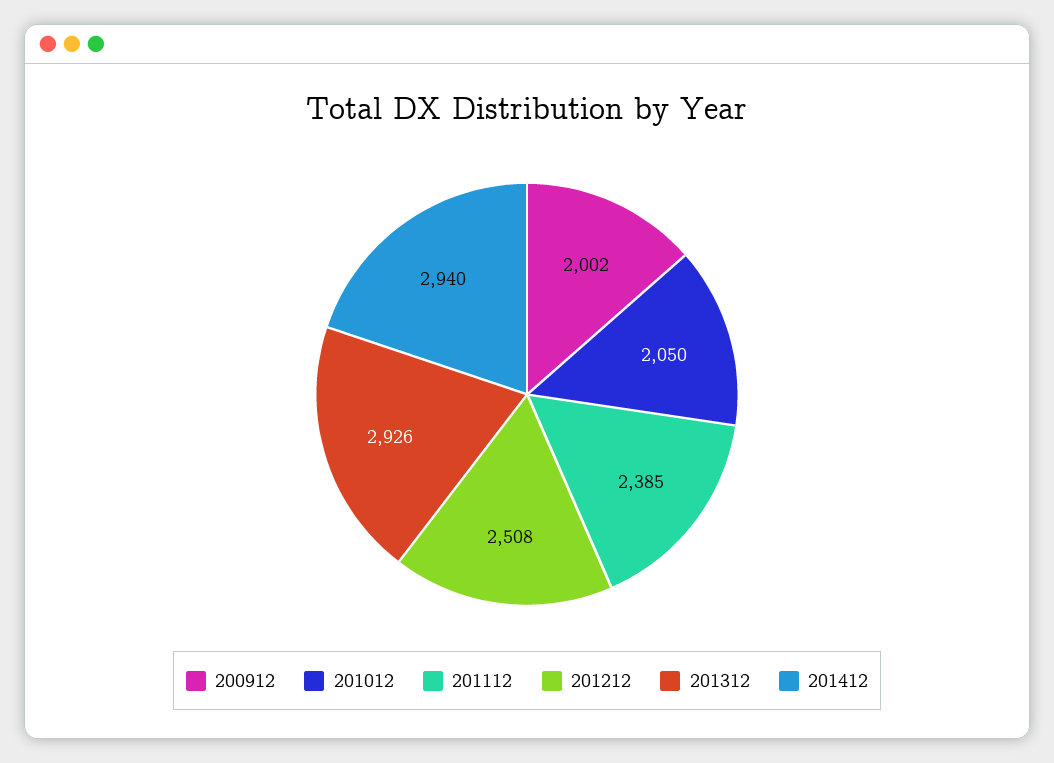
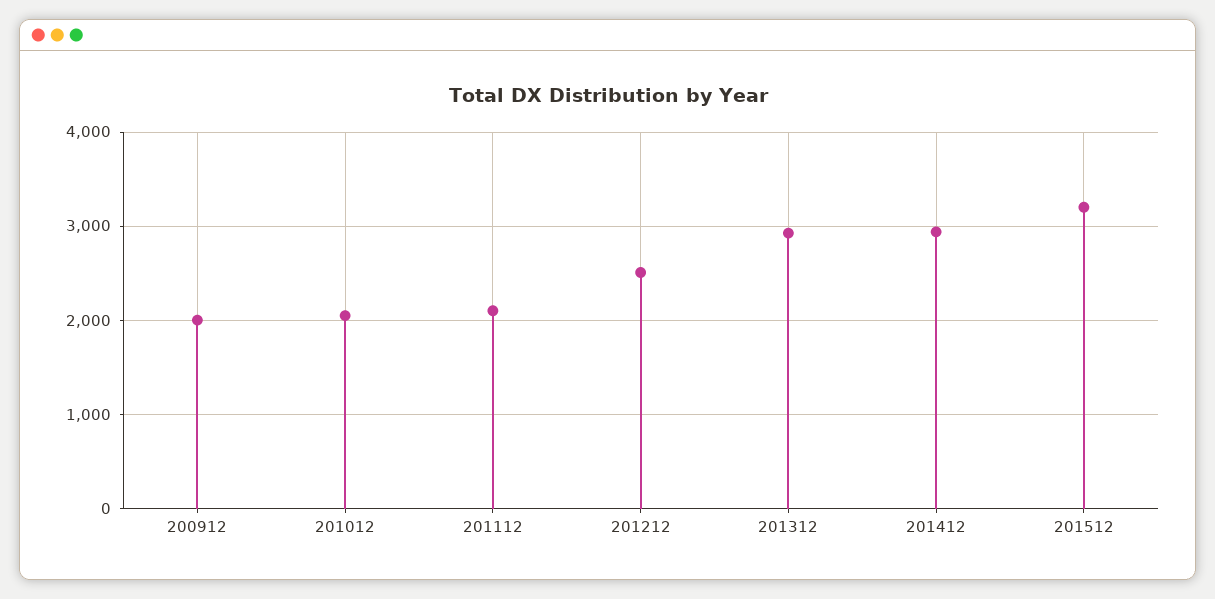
201112: 2385 -> 2100
201512: none -> 3200

